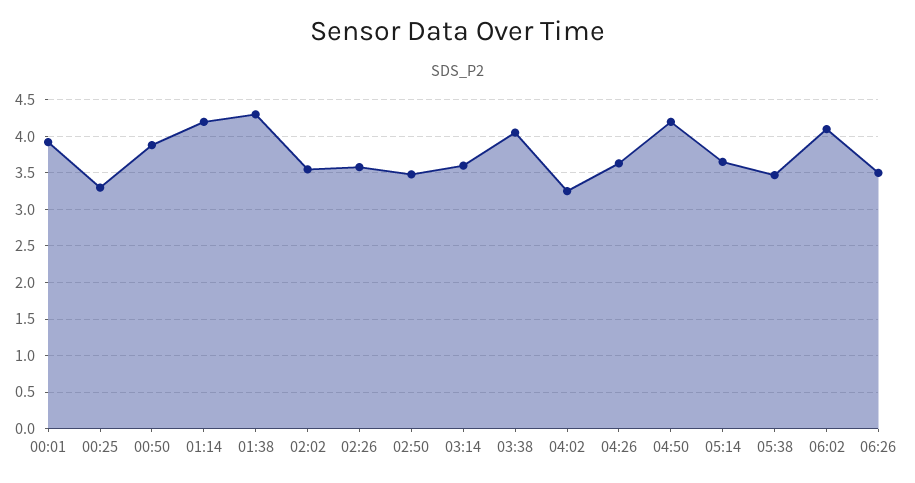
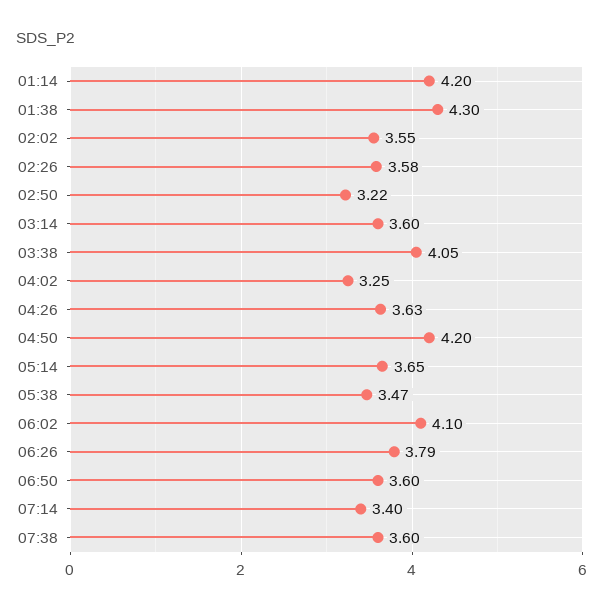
00:01: 3.9 -> none
00:25: 3.3 -> none
00:50: 3.9 -> none
02:50: 3.5 -> 3.22
06:26: 3.5 -> 3.79
06:50: none -> 3.6
07:14: none -> 3.4
07:38: none -> 3.6

